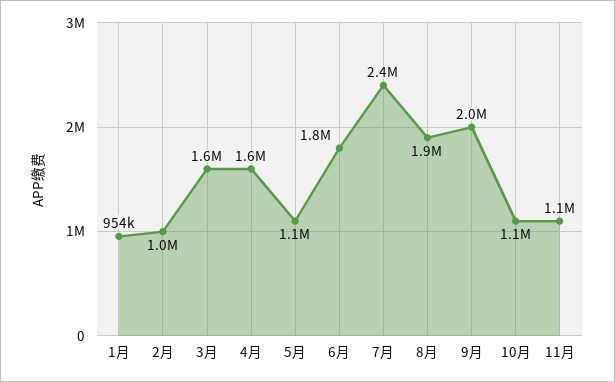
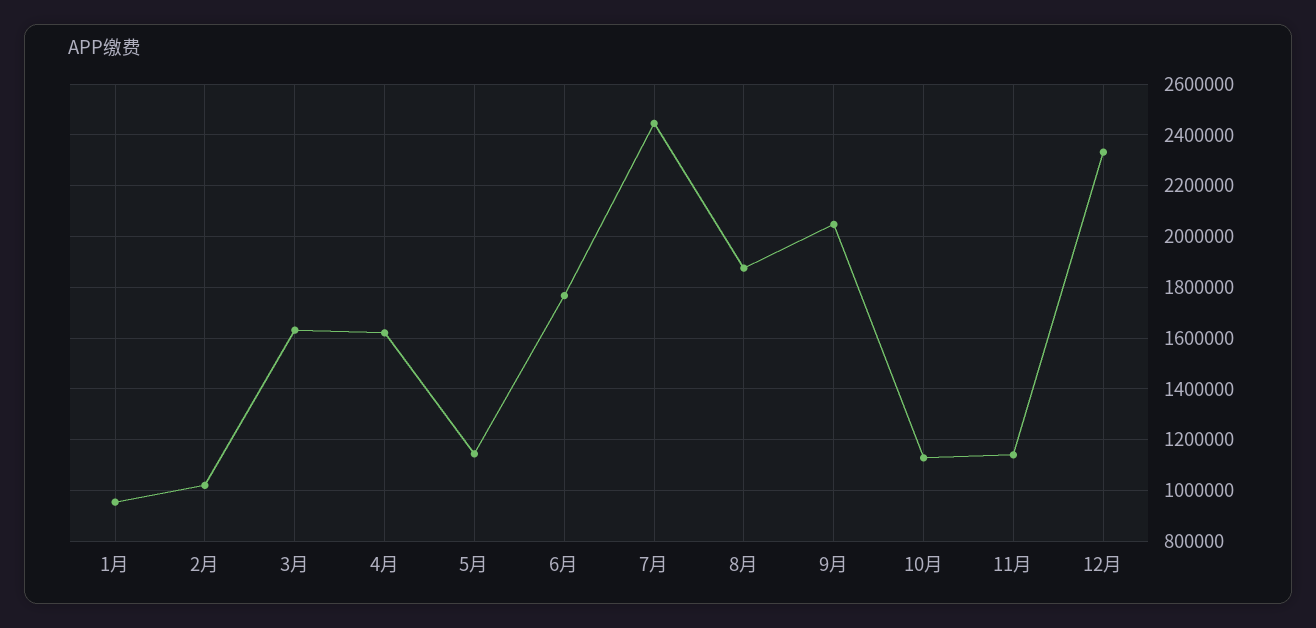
12月: none -> 2325000

